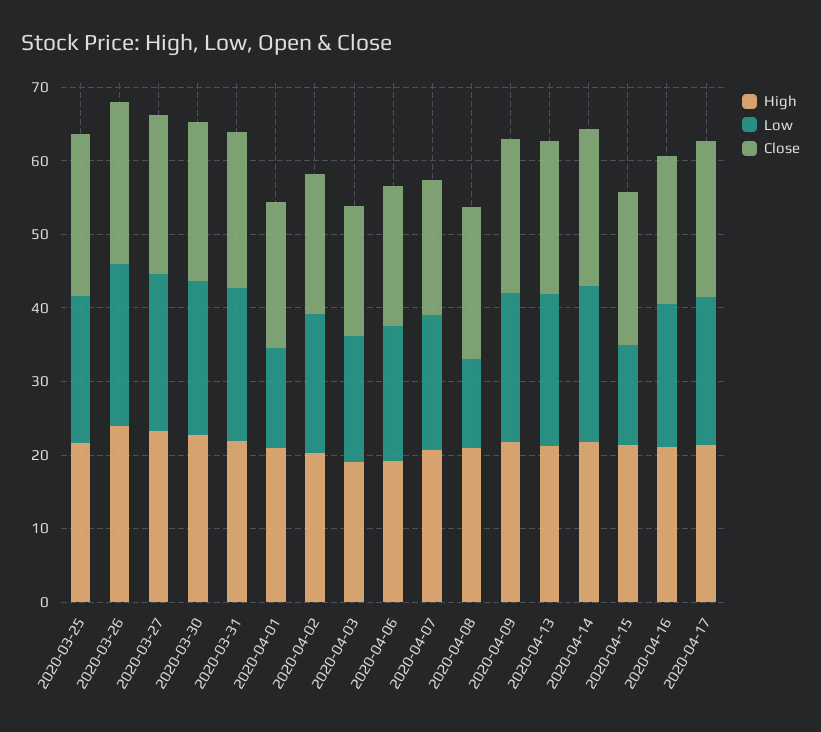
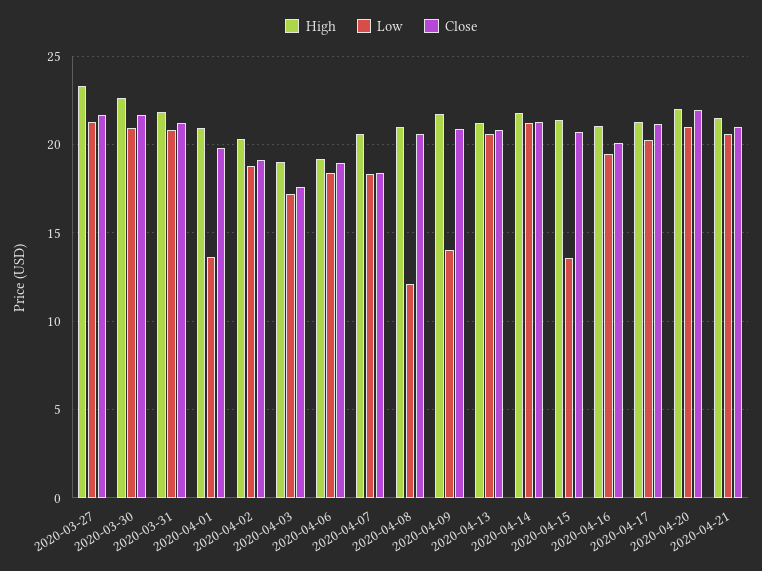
High, 2020-03-25: 22 -> none
Low, 2020-03-25: 20 -> none
Close, 2020-03-25: 22 -> none
High, 2020-03-26: 24 -> none
Low, 2020-03-26: 22 -> none
Close, 2020-03-26: 22 -> none
Low, 2020-04-09: 20 -> 14
High, 2020-04-20: none -> 22
Low, 2020-04-20: none -> 21
Close, 2020-04-20: none -> 22
High, 2020-04-21: none -> 21.5
Low, 2020-04-21: none -> 20.5
Close, 2020-04-21: none -> 21

